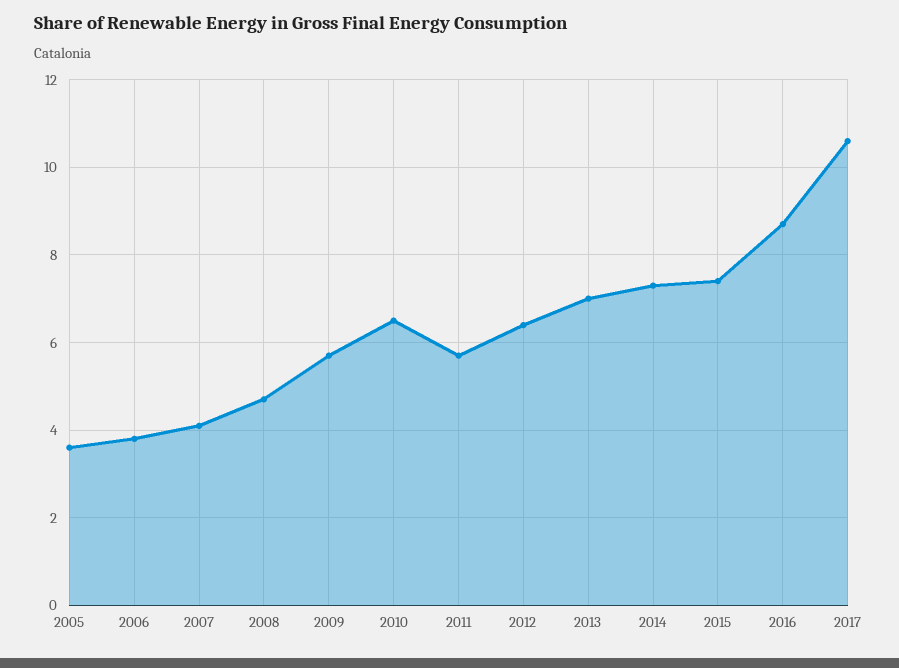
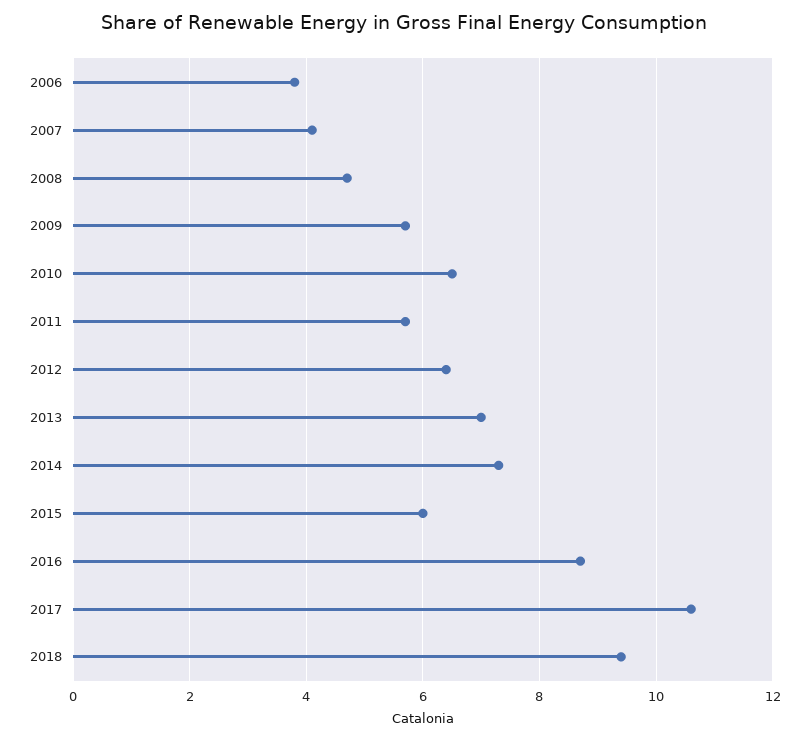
2005: 3.5 -> none
2015: 7.5 -> 6
2018: none -> 9.5

